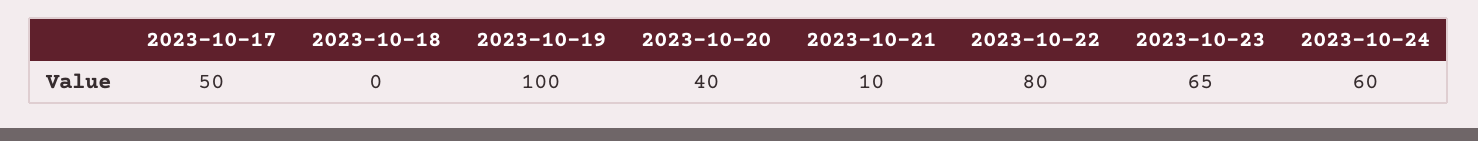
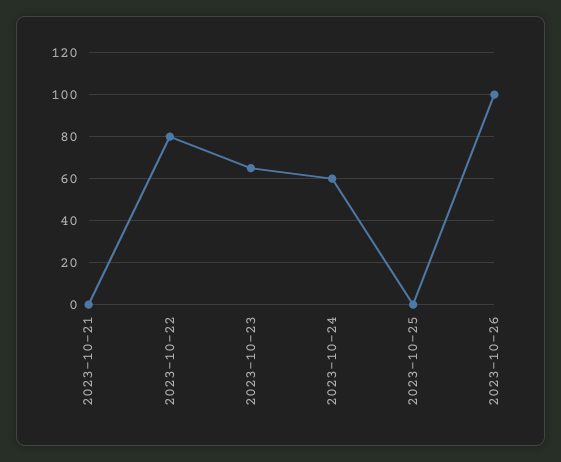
2023-10-17: 50 -> none
2023-10-18: 0 -> none
2023-10-19: 100 -> none
2023-10-20: 40 -> none
2023-10-21: 10 -> 0
2023-10-25: none -> 0
2023-10-26: none -> 100

